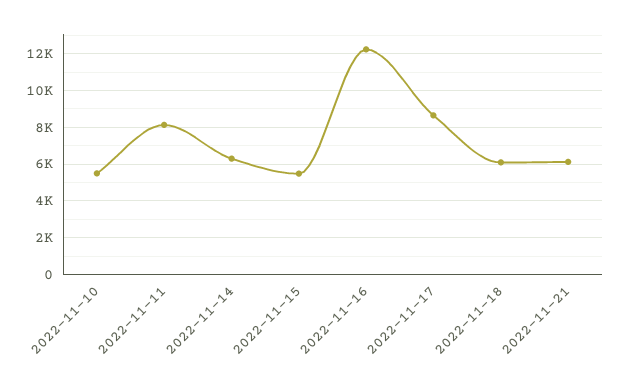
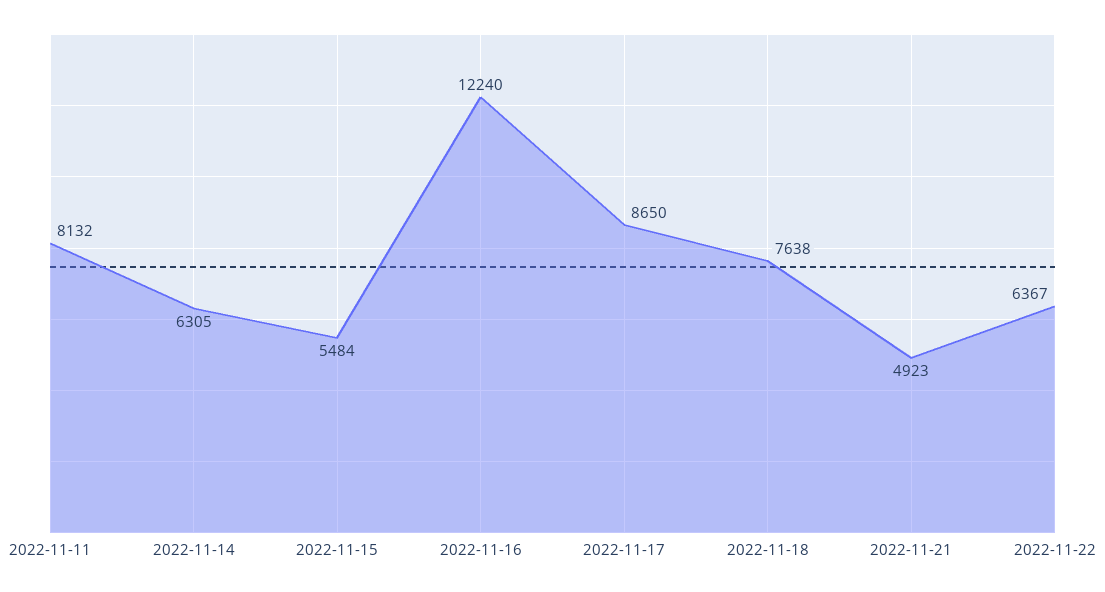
2022-11-10: 5500 -> none
2022-11-18: 6000 -> 7638
2022-11-21: 6000 -> 4923
2022-11-22: none -> 6367

